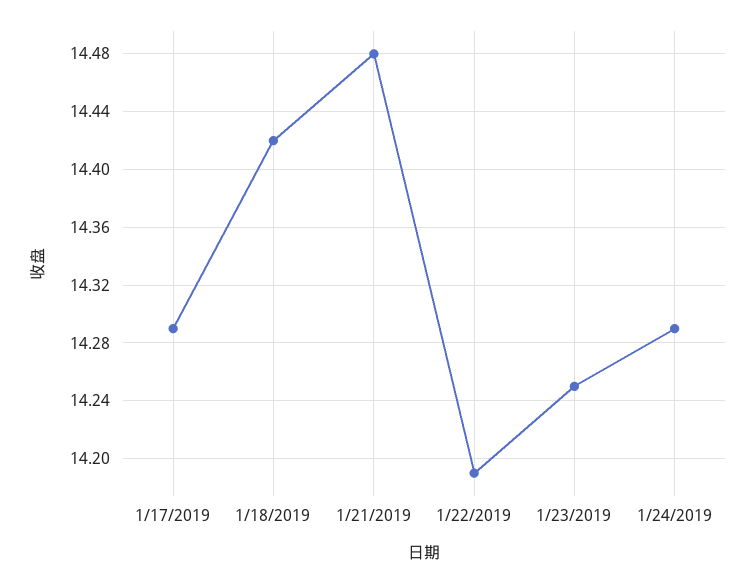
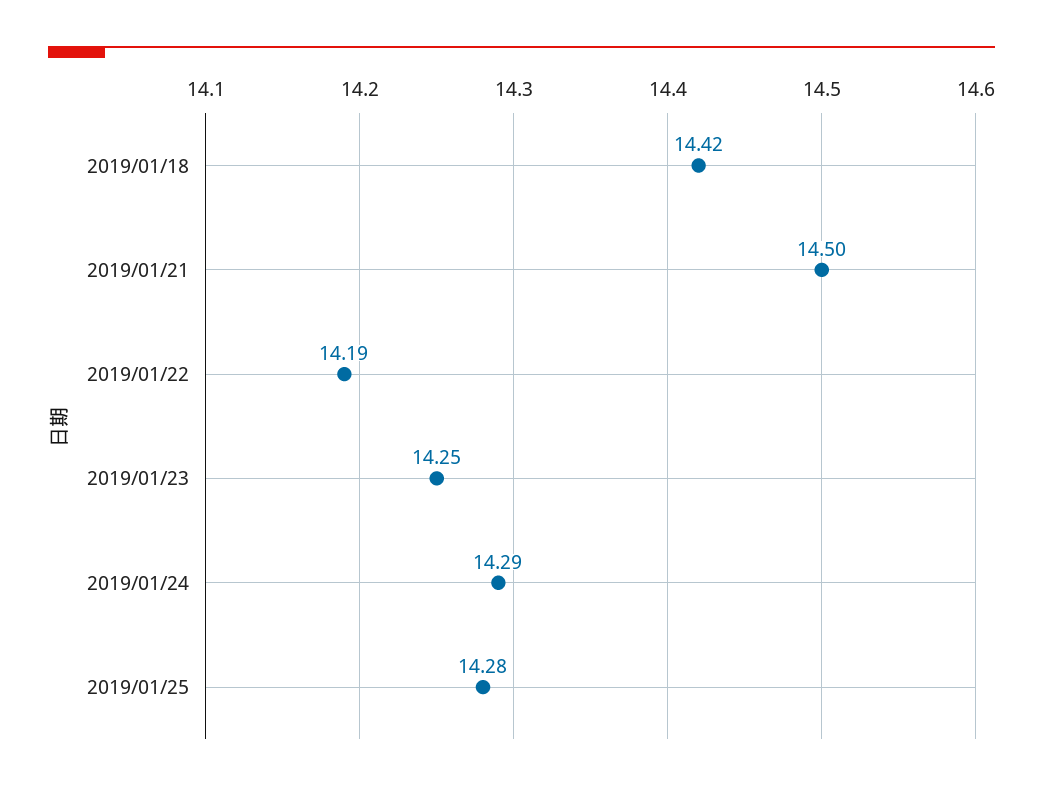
1/17/2019: 14.29 -> none
1/21/2019: 14.48 -> 14.5
2019/01/25: none -> 14.28

